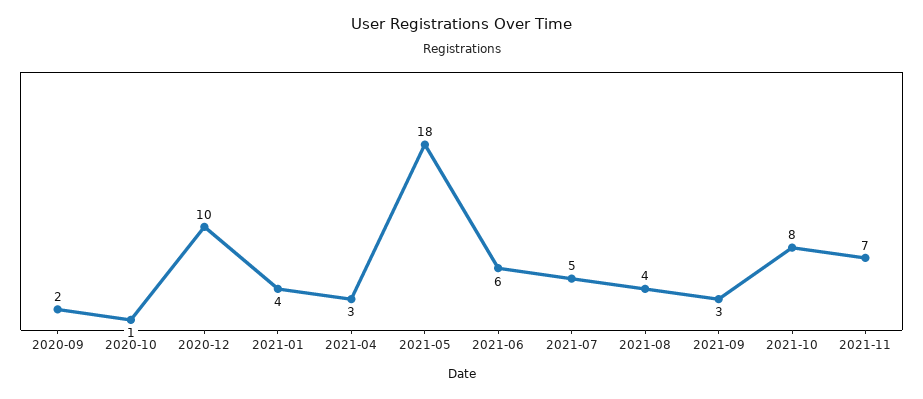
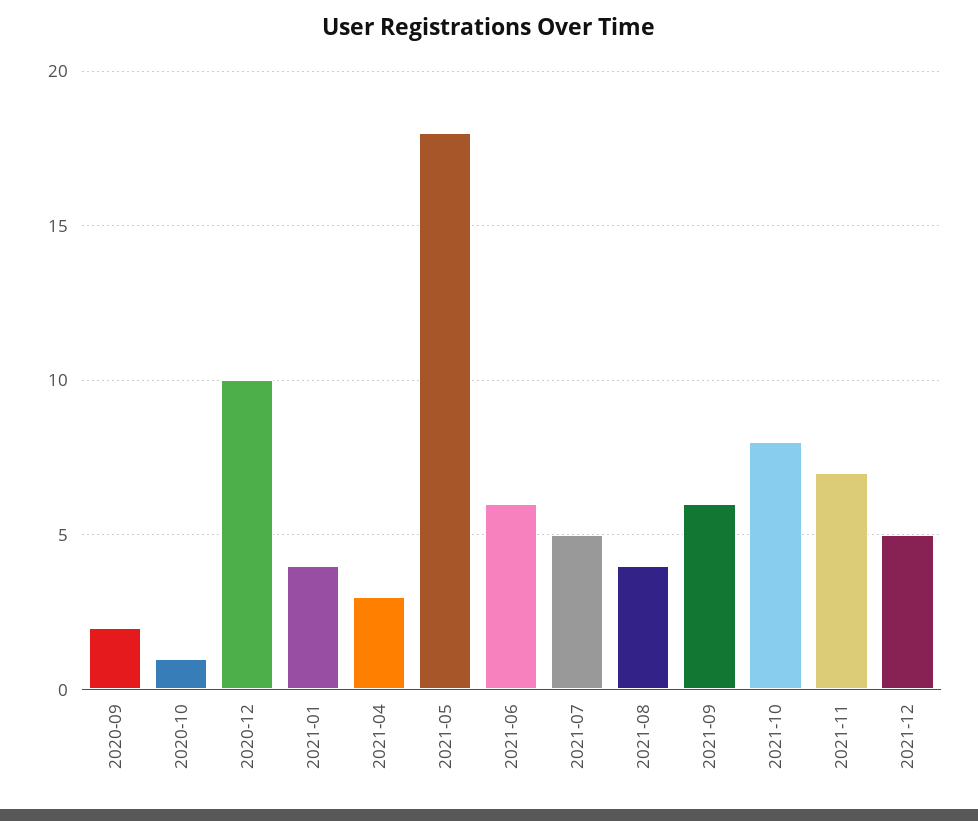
2021-09: 3 -> 6
2021-12: none -> 5

